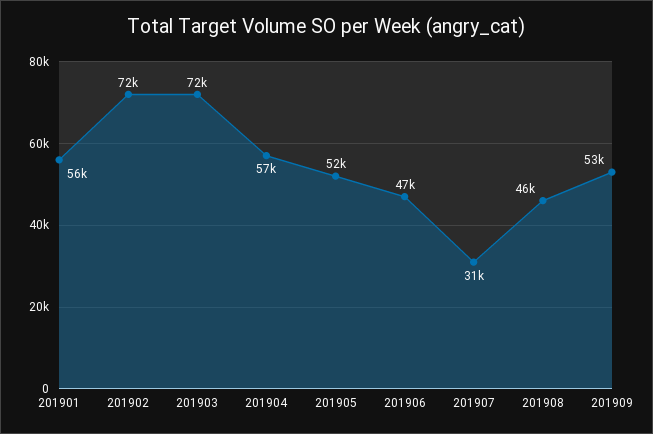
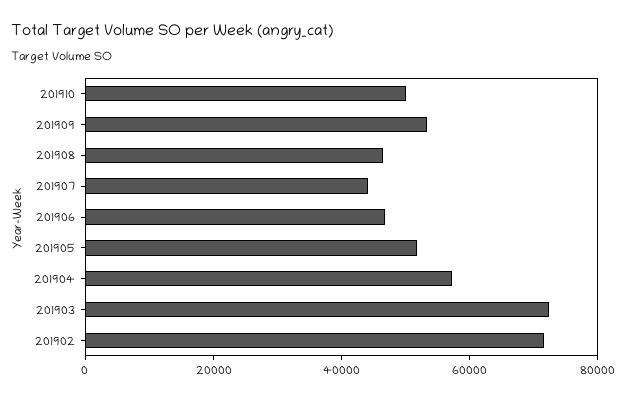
201901: 56000 -> none
201907: 31000 -> 45000
201910: none -> 50000

